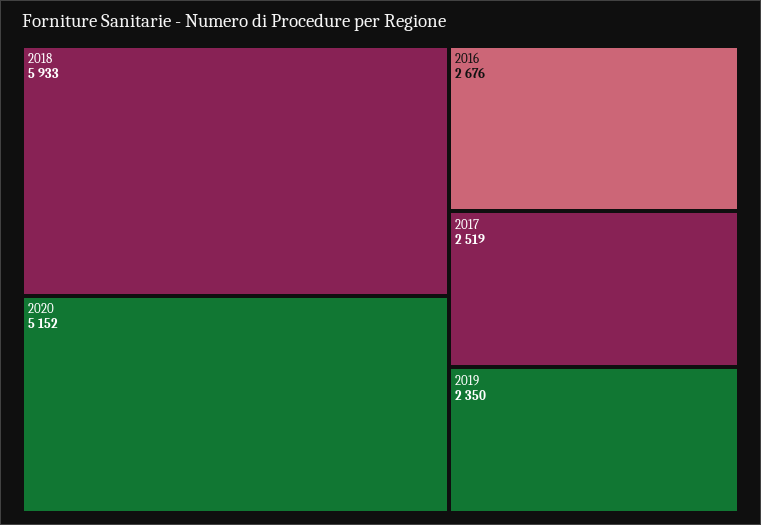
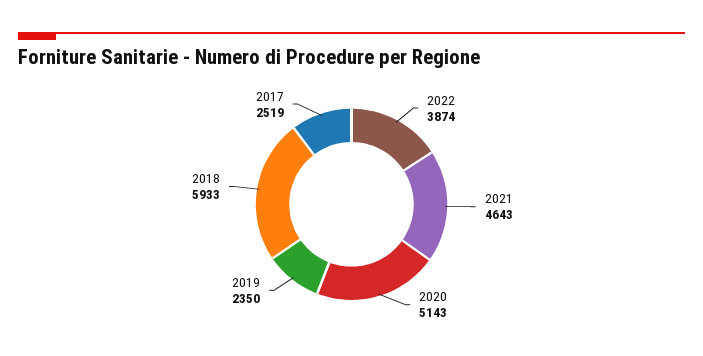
2020: 5152 -> 5143
2016: 2676 -> none
2022: none -> 3874
2021: none -> 4643

